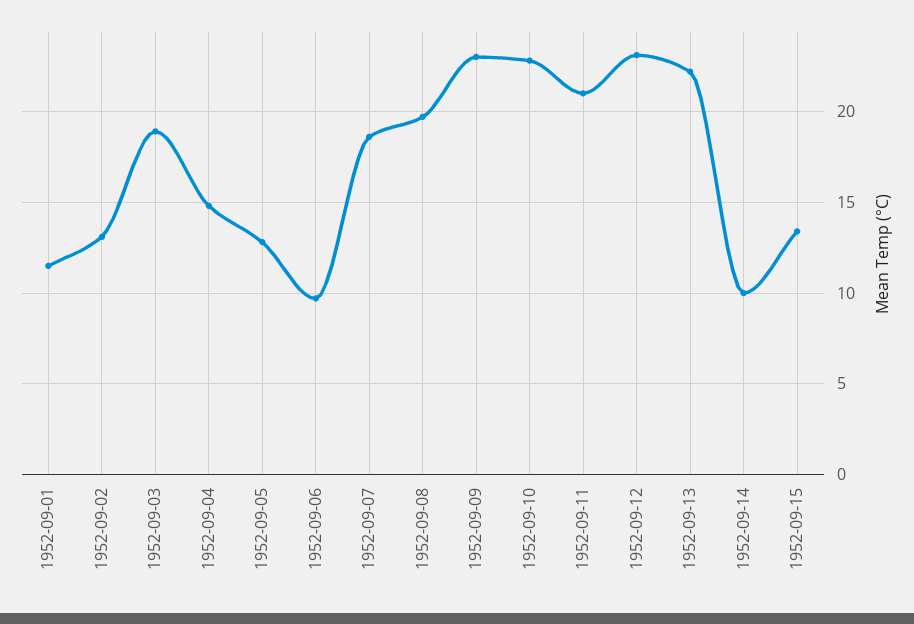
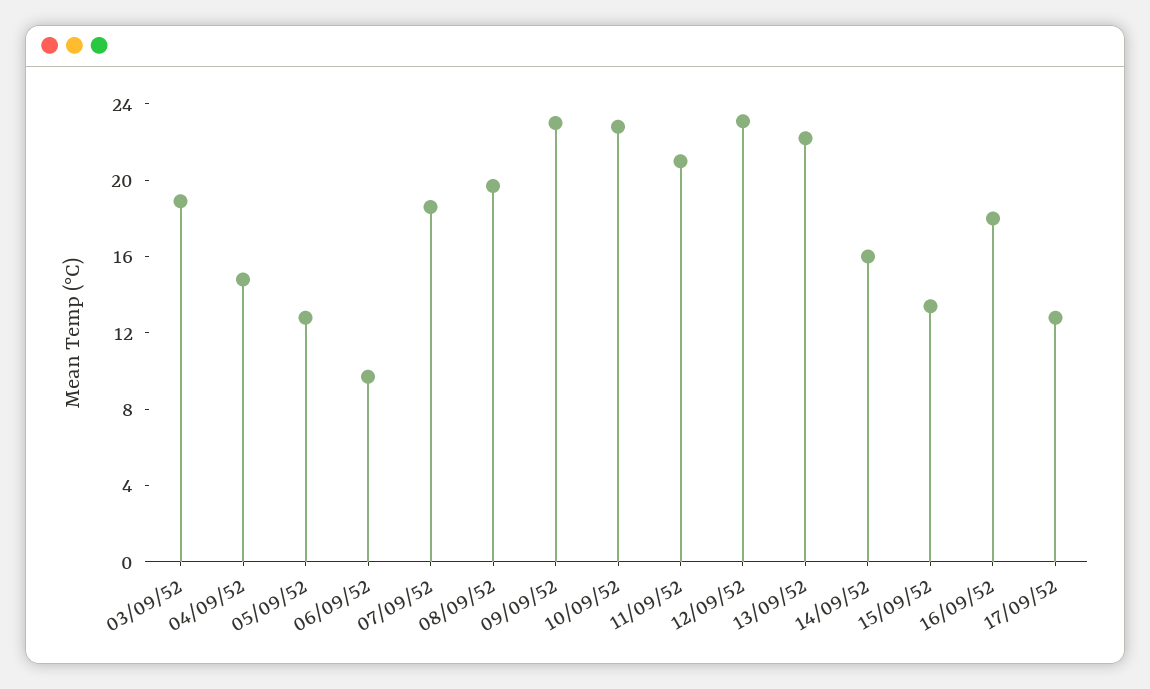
1952-09-01: 11.5 -> none
1952-09-02: 13 -> none
1952-09-14: 10 -> 16
16/09/52: none -> 18
17/09/52: none -> 13

